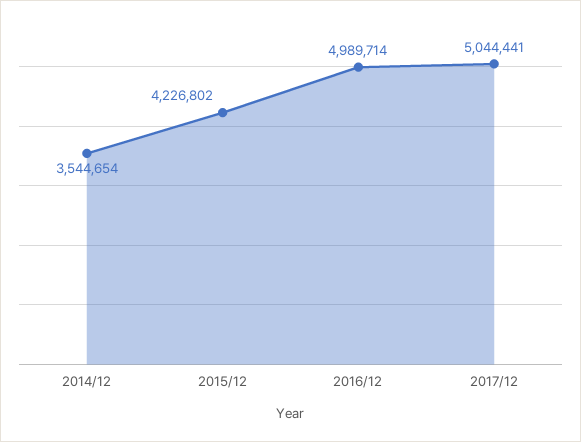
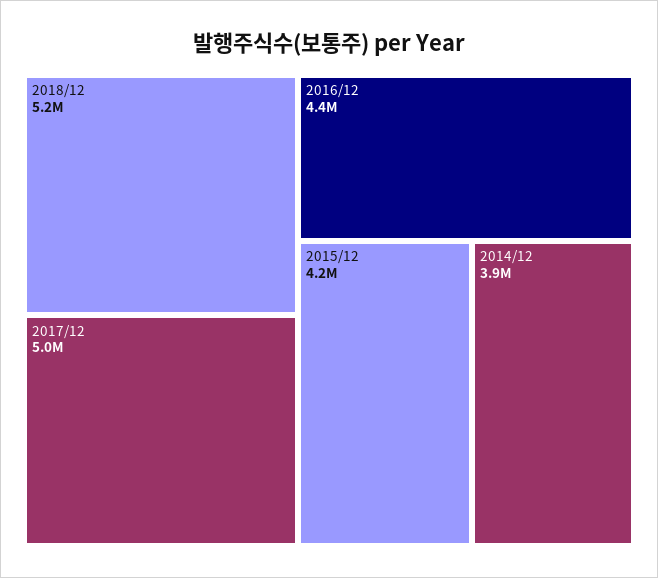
2014/12: 3544654 -> 3900000
2016/12: 4989714 -> 4400000
2018/12: none -> 5200000

